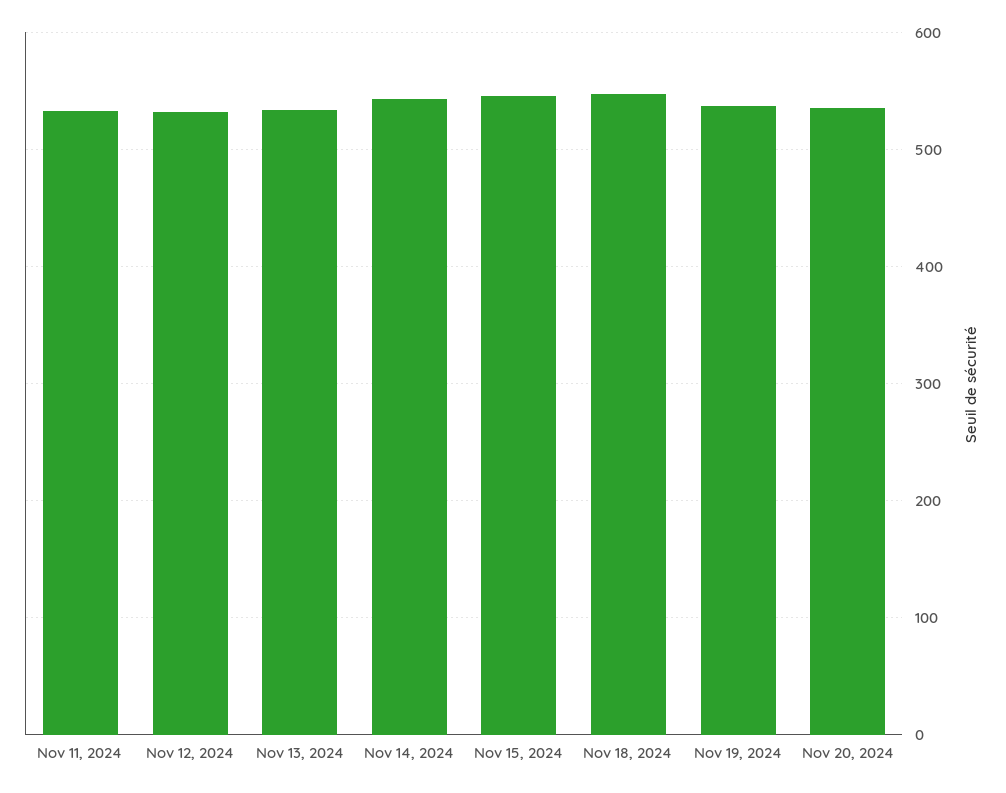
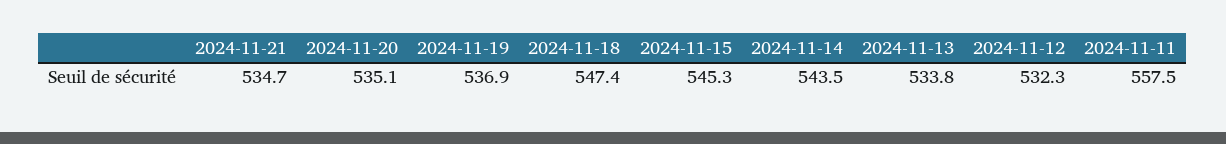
Nov 11, 2024: 530 -> 557.5
2024-11-21: none -> 534.7

